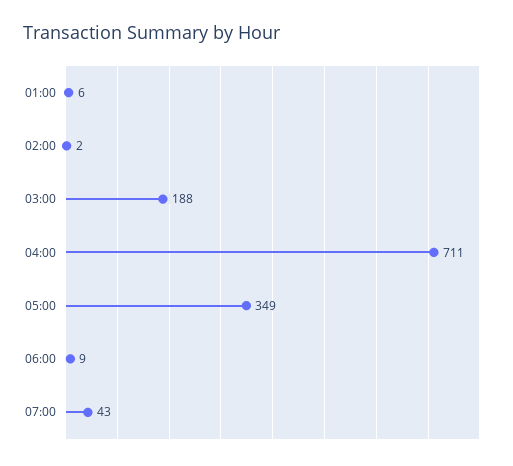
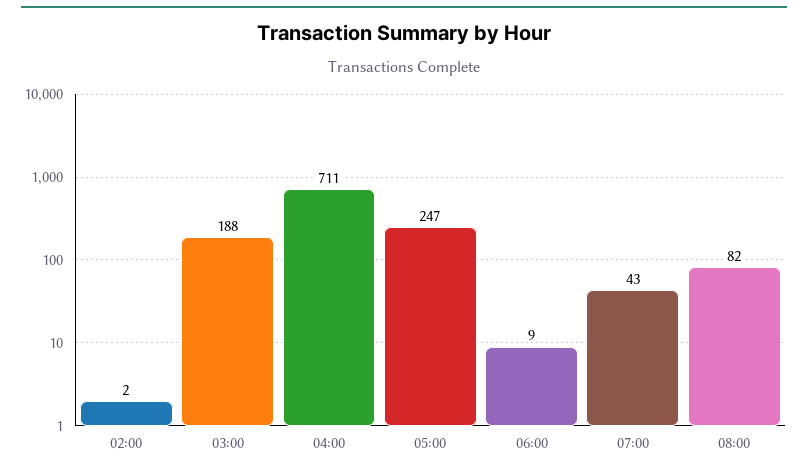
01:00: 6 -> none
05:00: 349 -> 247
08:00: none -> 82

